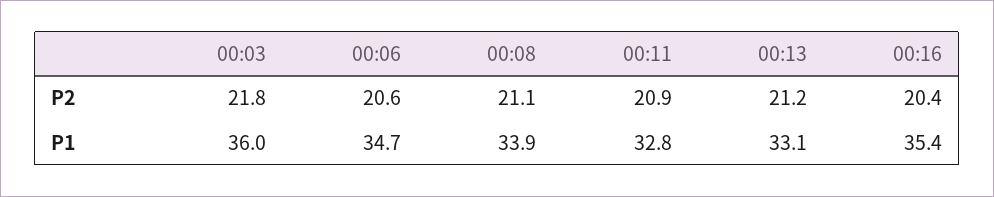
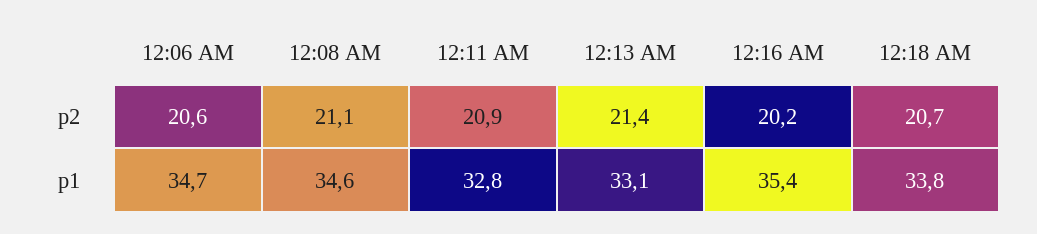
00:03, P2: 21.8 -> none
00:13, P2: 21.2 -> 21.4
00:16, P2: 20.4 -> 20.2
00:03, P1: 36 -> none
00:08, P1: 33.9 -> 34.6
12:18 AM, P2: none -> 20.7
12:18 AM, P1: none -> 33.8

